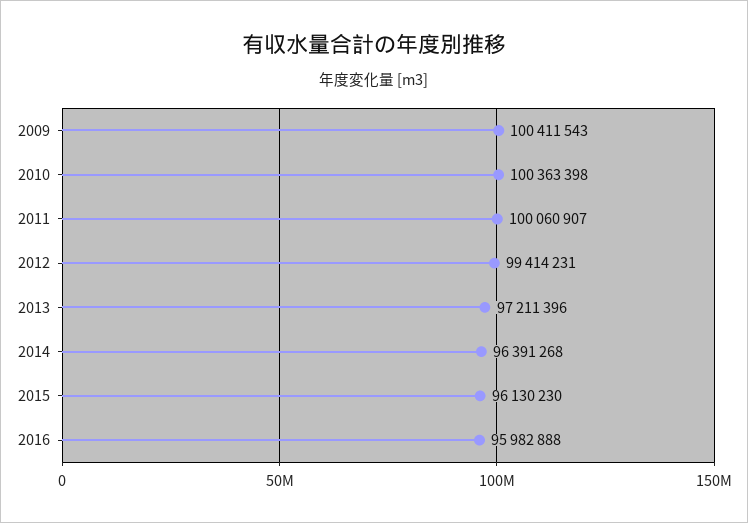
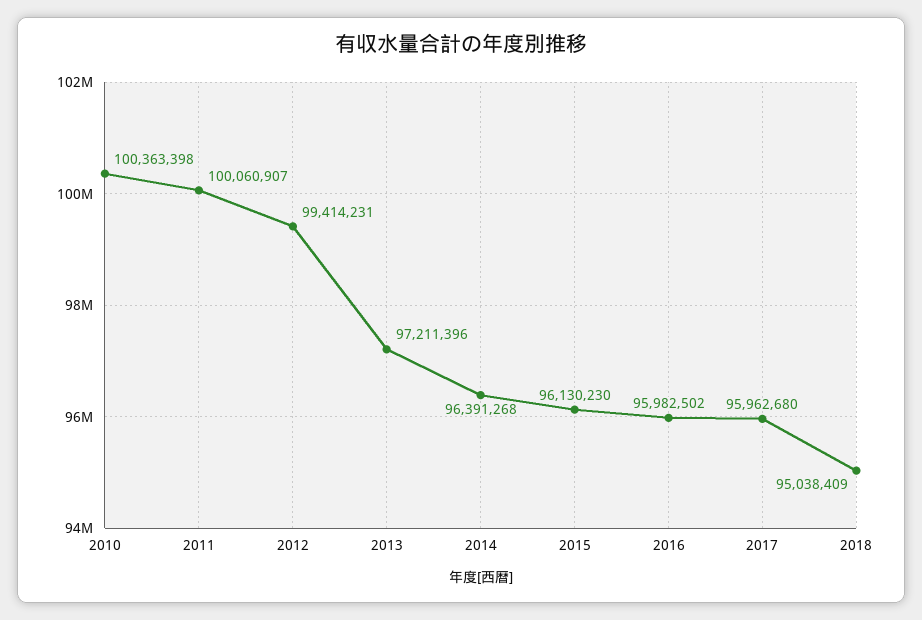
2009: 100411543 -> none
2016: 95982888 -> 95982502
2017: none -> 95962680
2018: none -> 95038409

